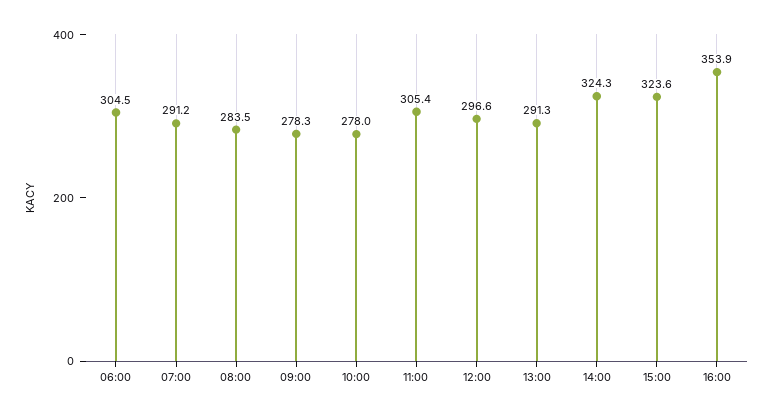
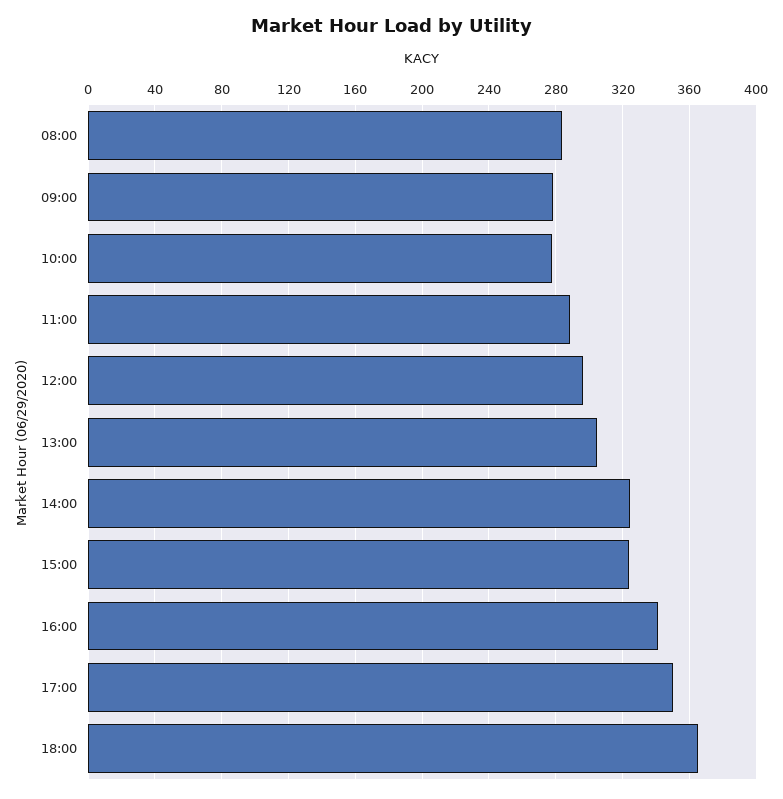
06:00: 304.5 -> none
07:00: 291.2 -> none
11:00: 305.4 -> 290
13:00: 291.3 -> 305
16:00: 353.9 -> 340
17:00: none -> 350
18:00: none -> 365

